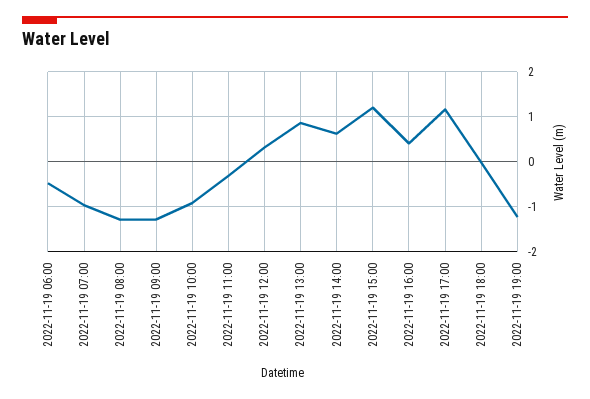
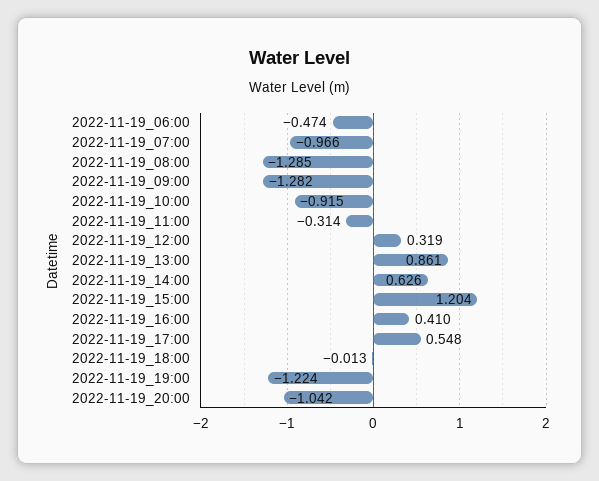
2022-11-19 17:00: 1.2 -> 0.548
2022-11-19_20:00: none -> -1.042

